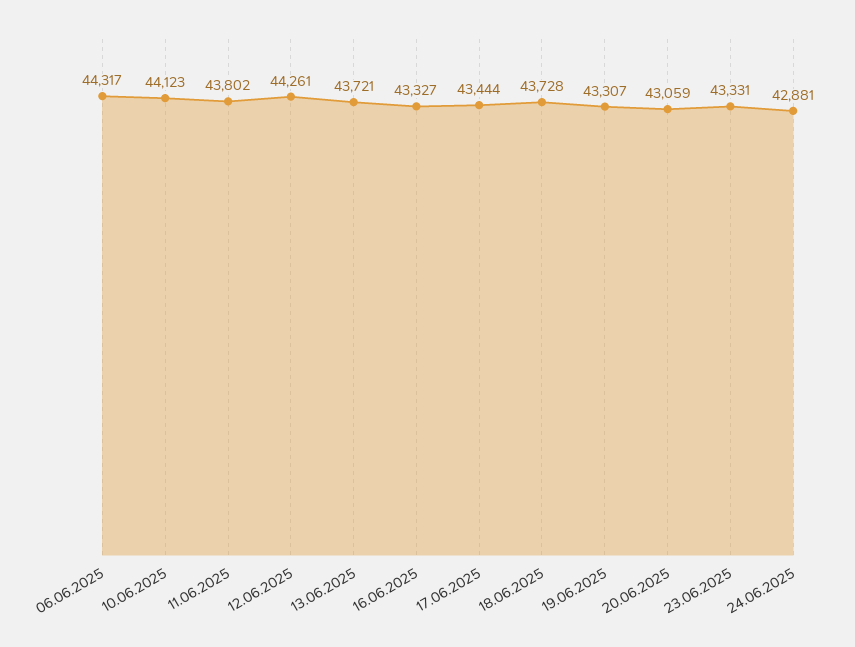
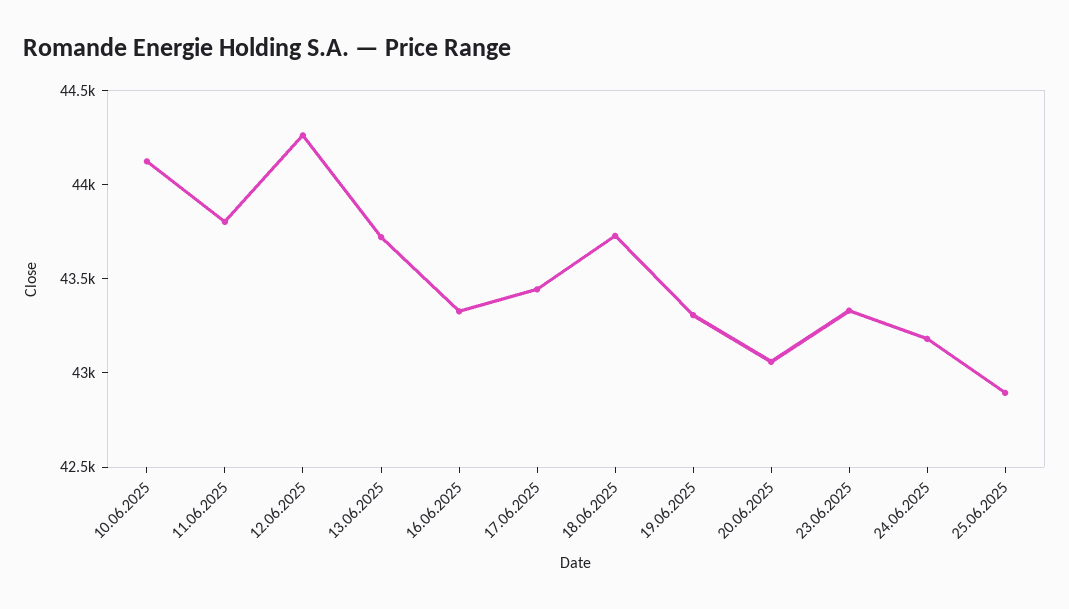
06.06.2025: 44317 -> none
24.06.2025: 42881 -> 43200
25.06.2025: none -> 42900

